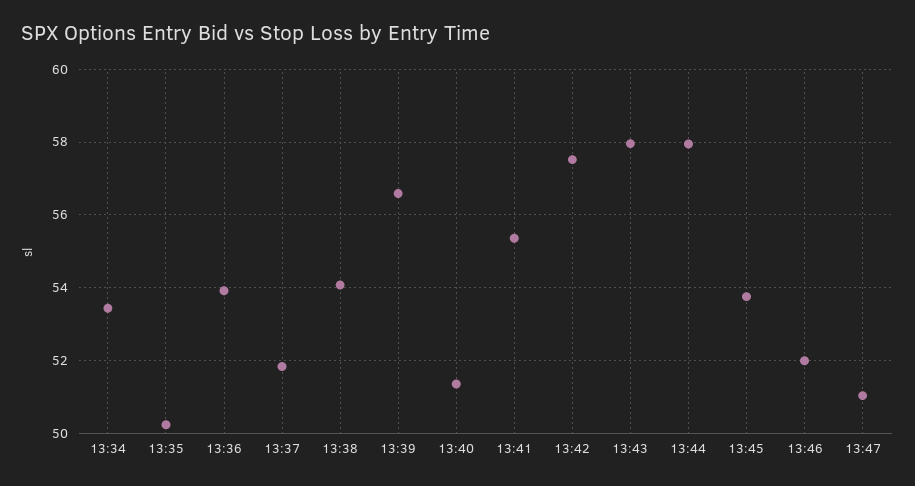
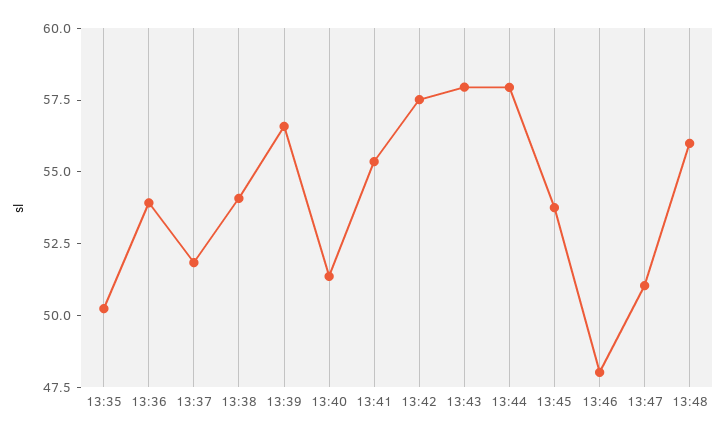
13:34: 53.4 -> none
13:46: 52 -> 48
13:48: none -> 56

